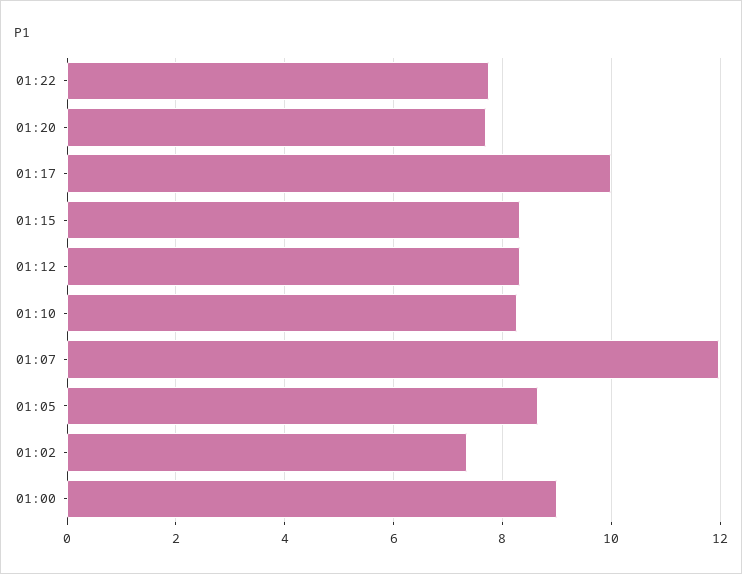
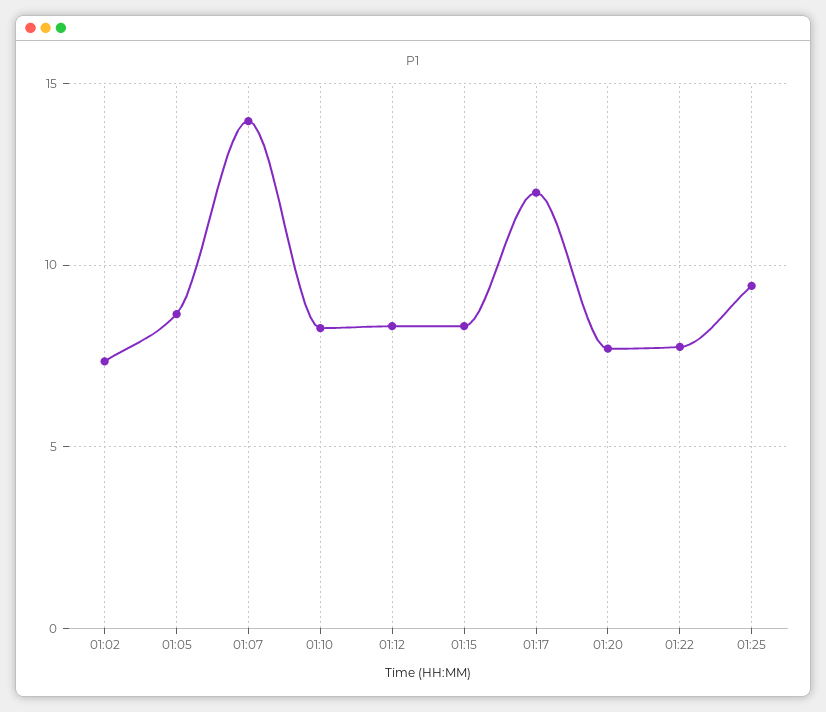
01:17: 10 -> 12
01:07: 12 -> 14
01:00: 9 -> none
01:25: none -> 9.5

